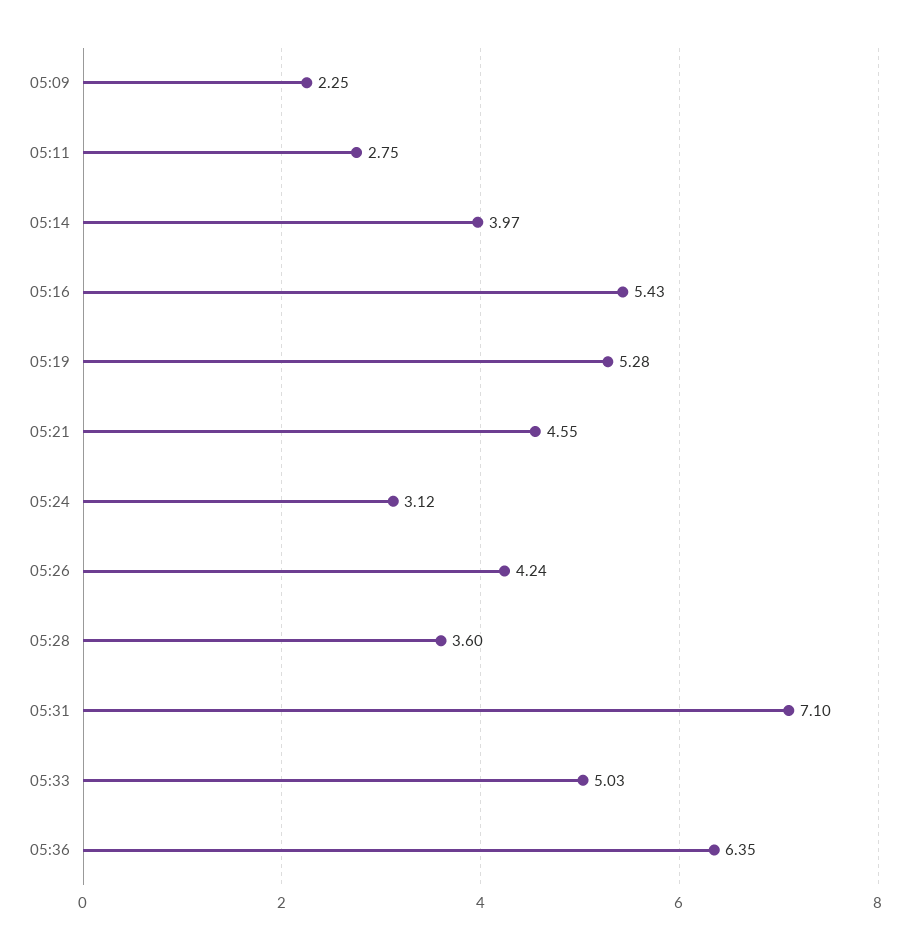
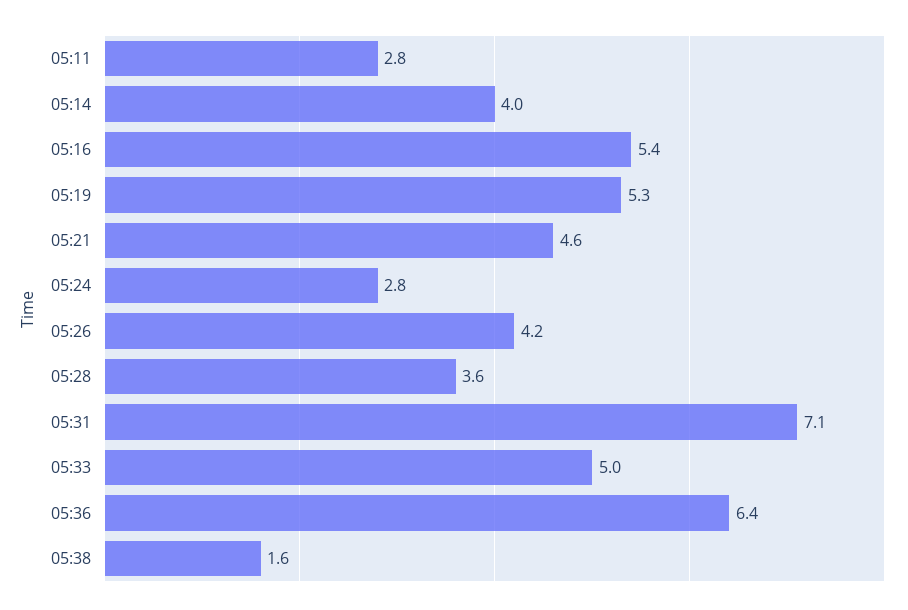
05:09: 2.25 -> none
05:24: 3.12 -> 2.8
05:38: none -> 1.6

